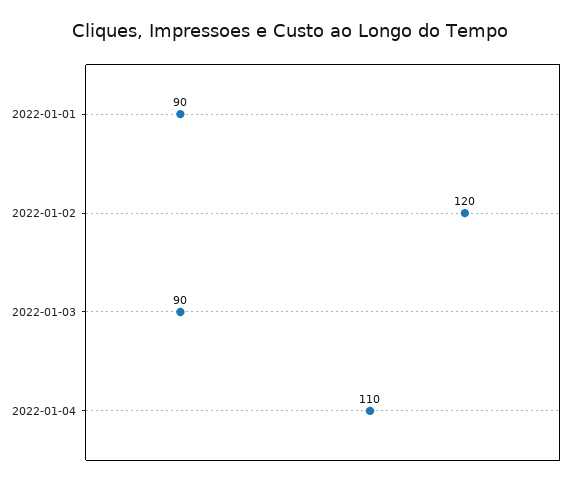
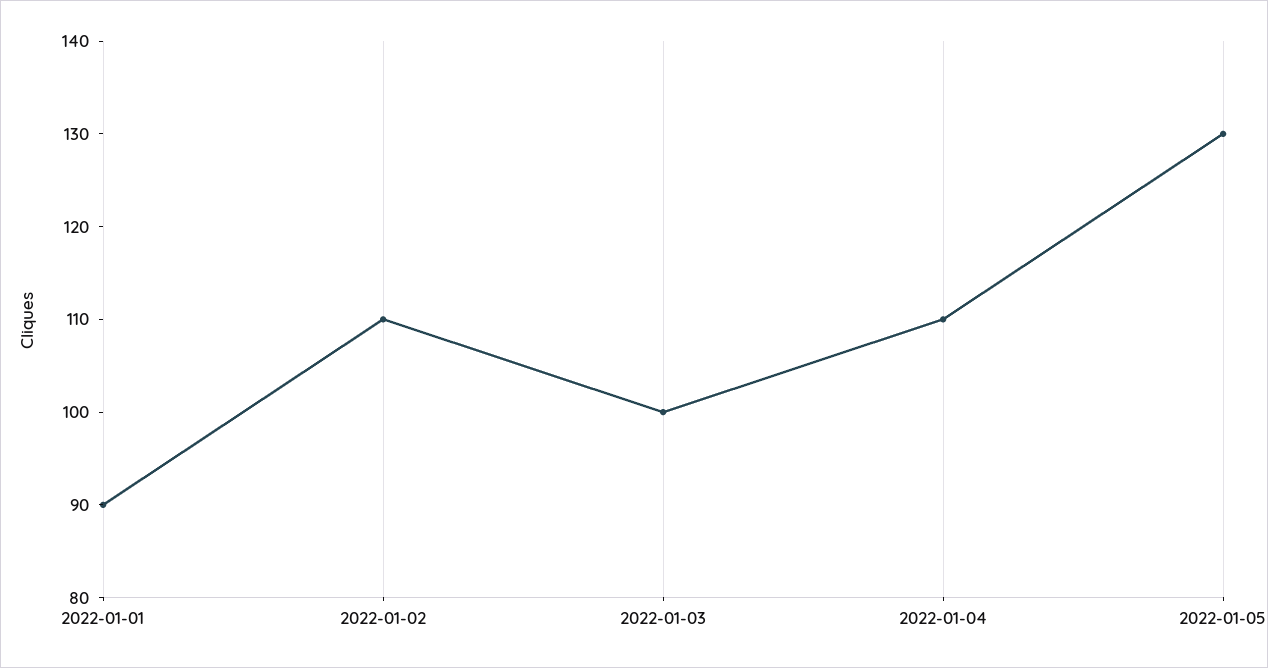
2022-01-02: 120 -> 110
2022-01-03: 90 -> 100
2022-01-05: none -> 130

